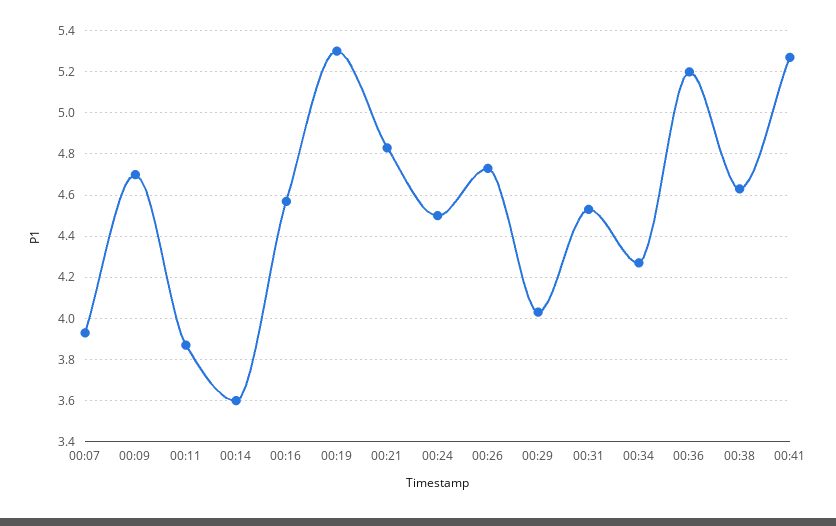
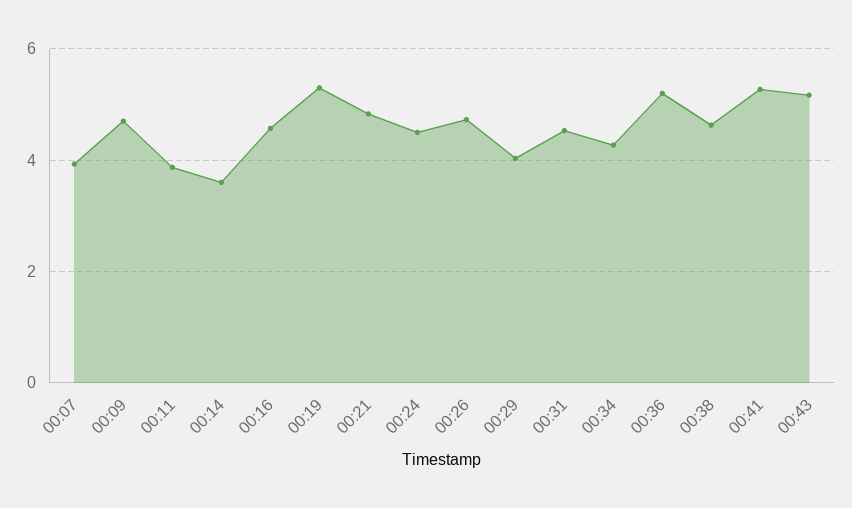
00:43: none -> 5.2

